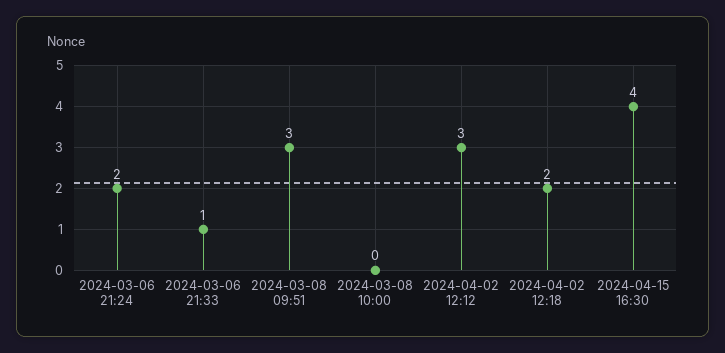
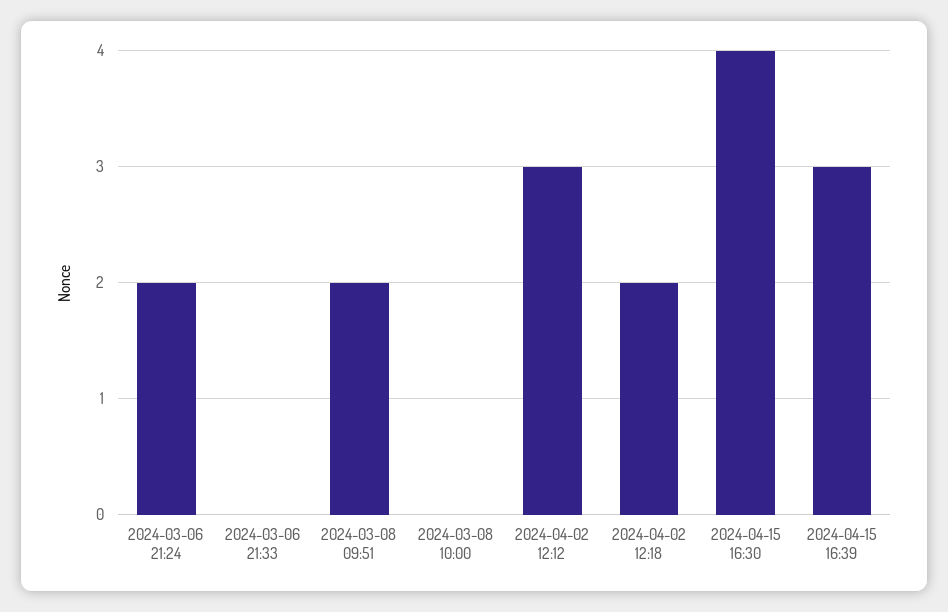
2024-03-06 21:33: 1 -> 0
2024-03-08 09:51: 3 -> 2
2024-04-15 16:39: none -> 3

